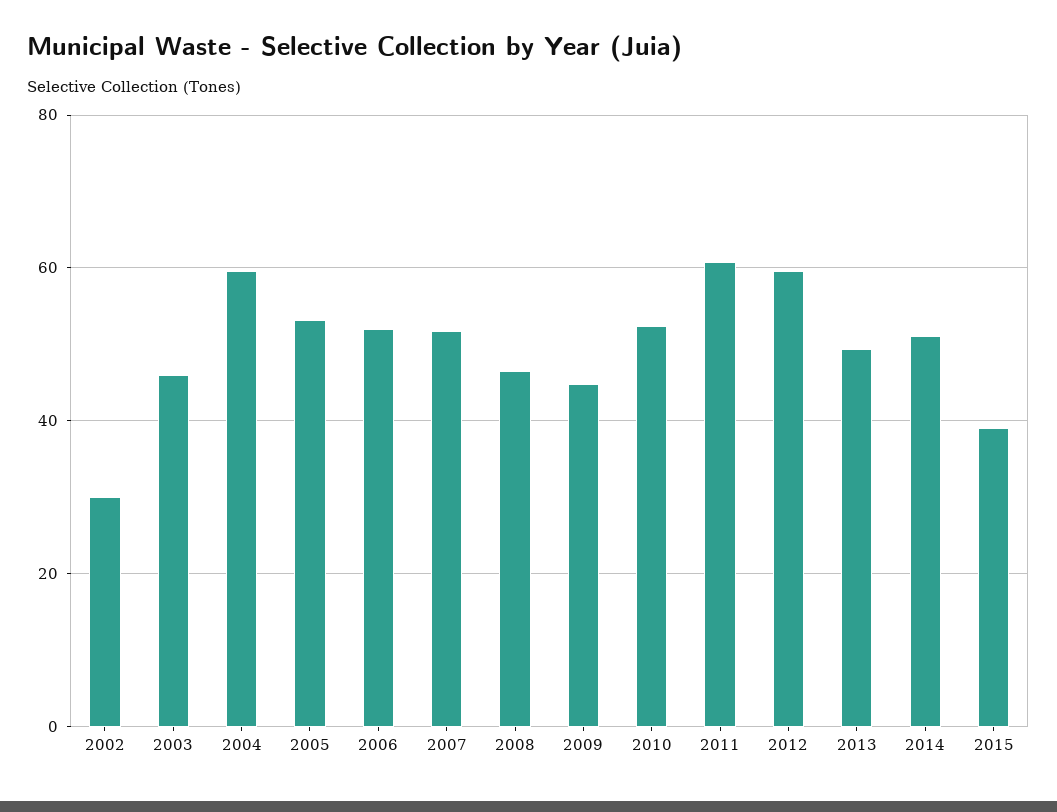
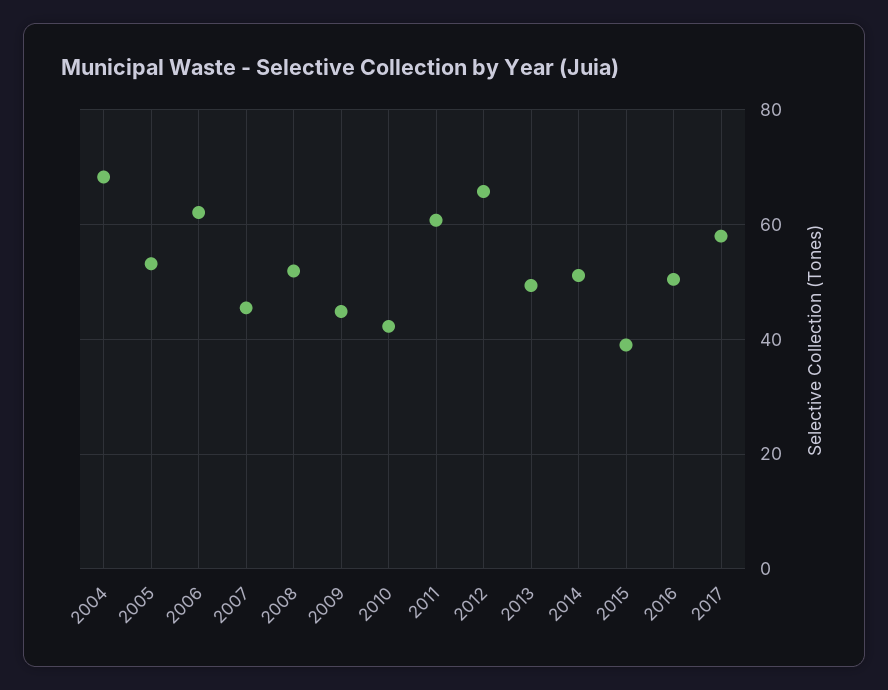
2002: 30 -> none
2003: 46 -> none
2004: 60 -> 68
2006: 52 -> 62
2007: 52 -> 46
2008: 46 -> 52
2010: 52 -> 42
2012: 60 -> 66
2016: none -> 50
2017: none -> 58

